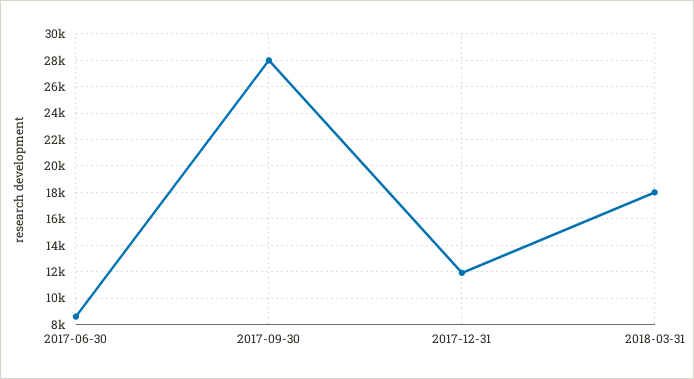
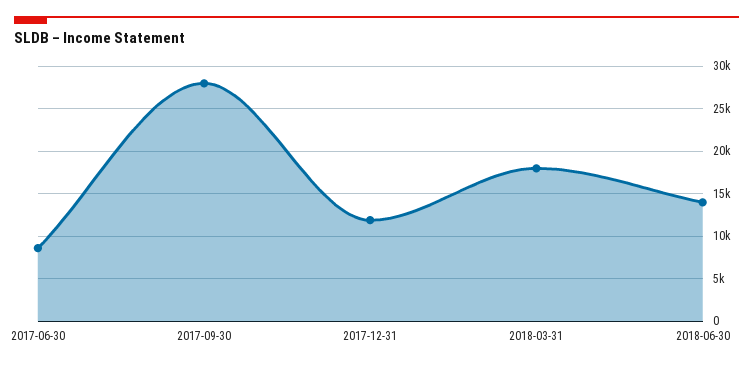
2018-06-30: none -> 14000

